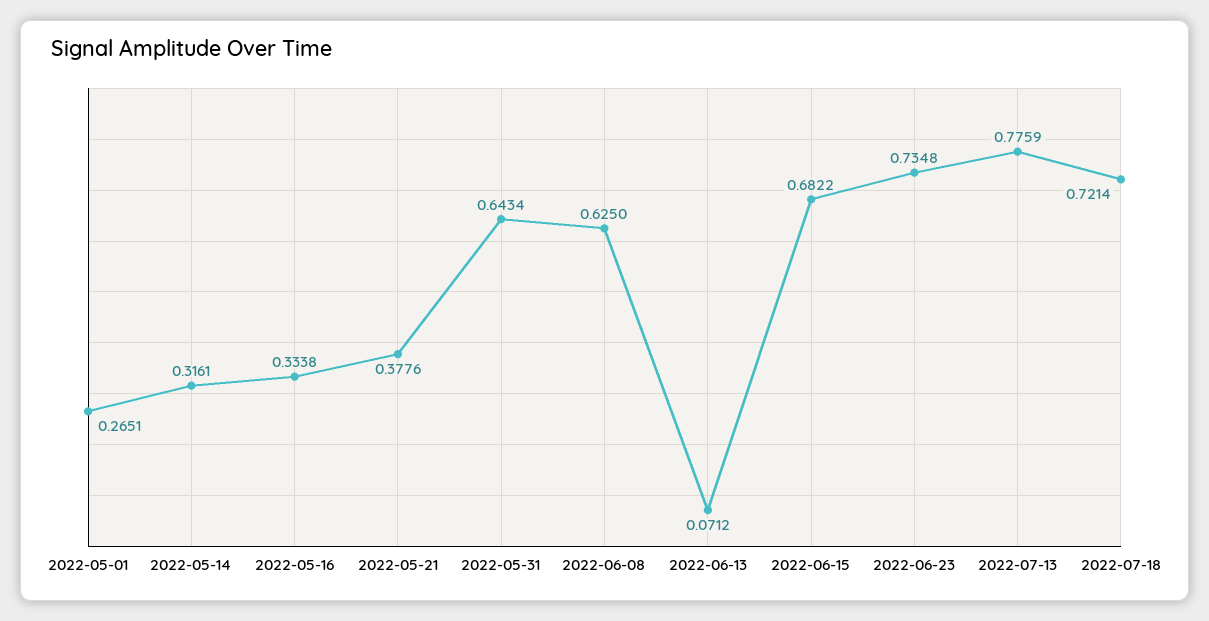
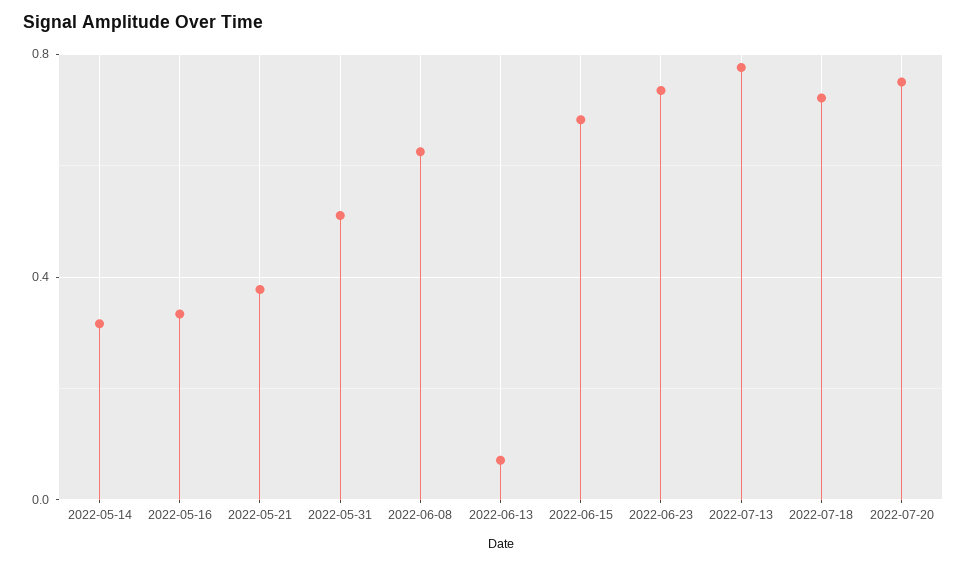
2022-05-01: 0.2651 -> none
2022-05-31: 0.6434 -> 0.5
2022-07-20: none -> 0.75

